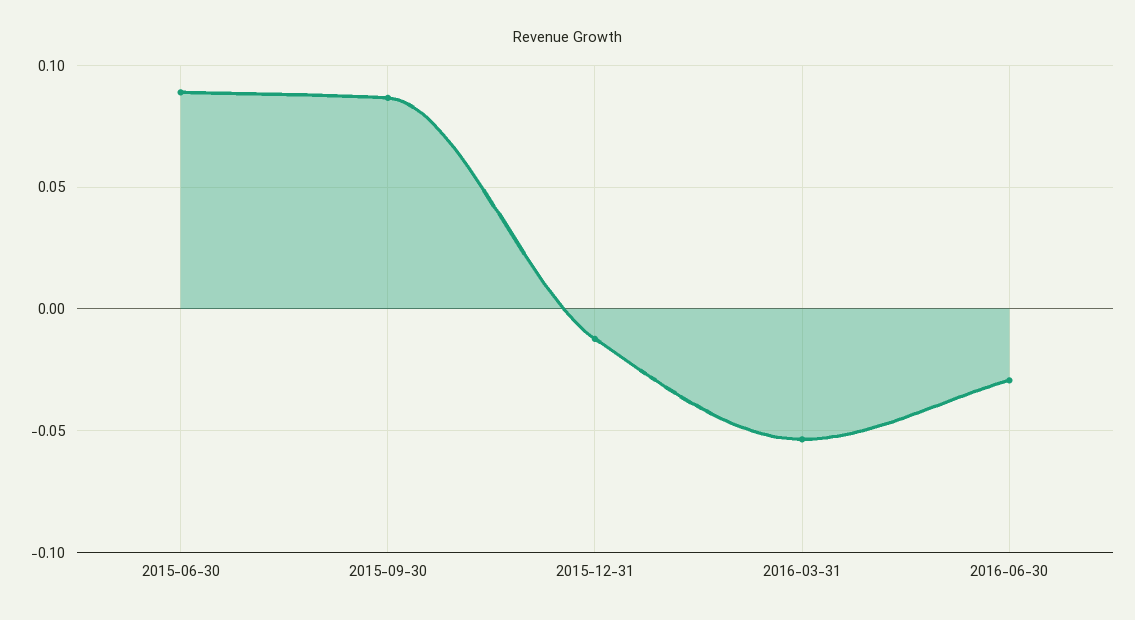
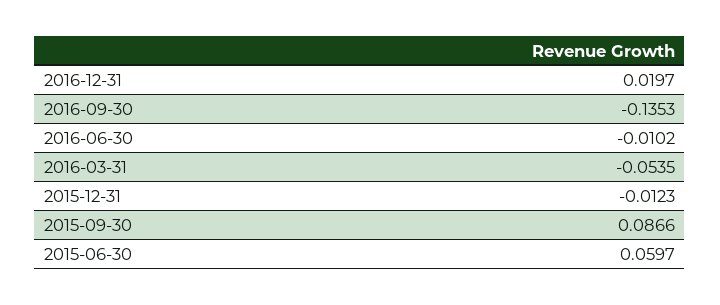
2015-06-30: 0.09 -> 0.0597
2016-06-30: -0.03 -> -0.0102
2016-12-31: none -> 0.0197
2016-09-30: none -> -0.1353

